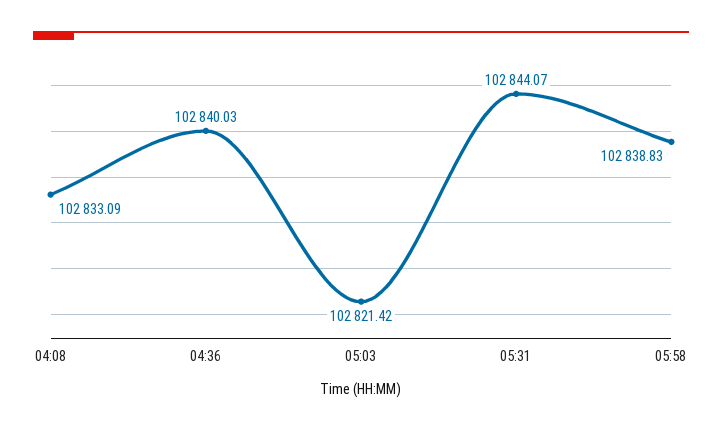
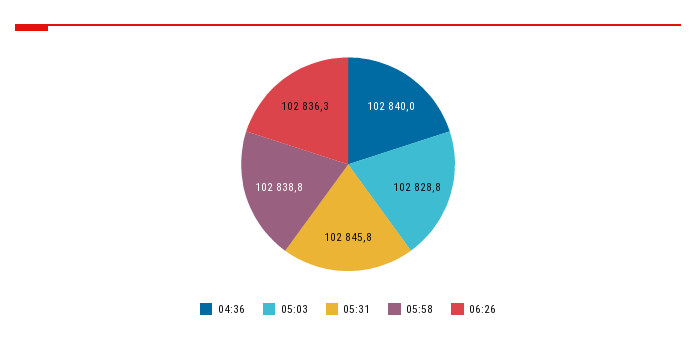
04:08: 102833.09 -> none
05:03: 102821.42 -> 102828.8
05:31: 102844.07 -> 102845.8
06:26: none -> 102836.3

